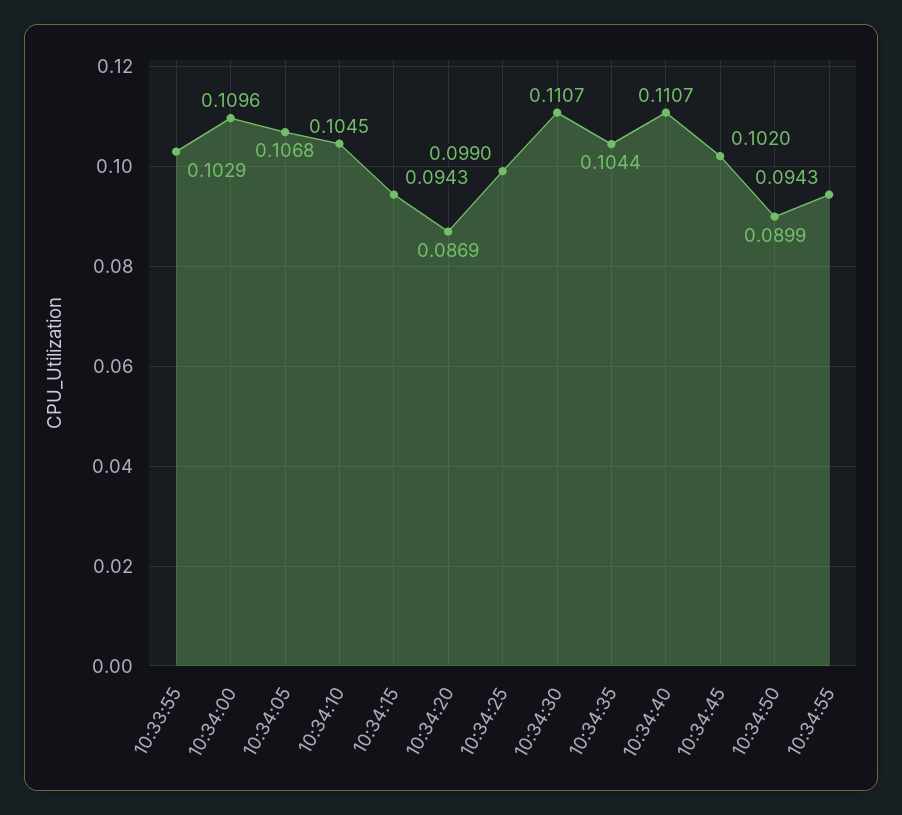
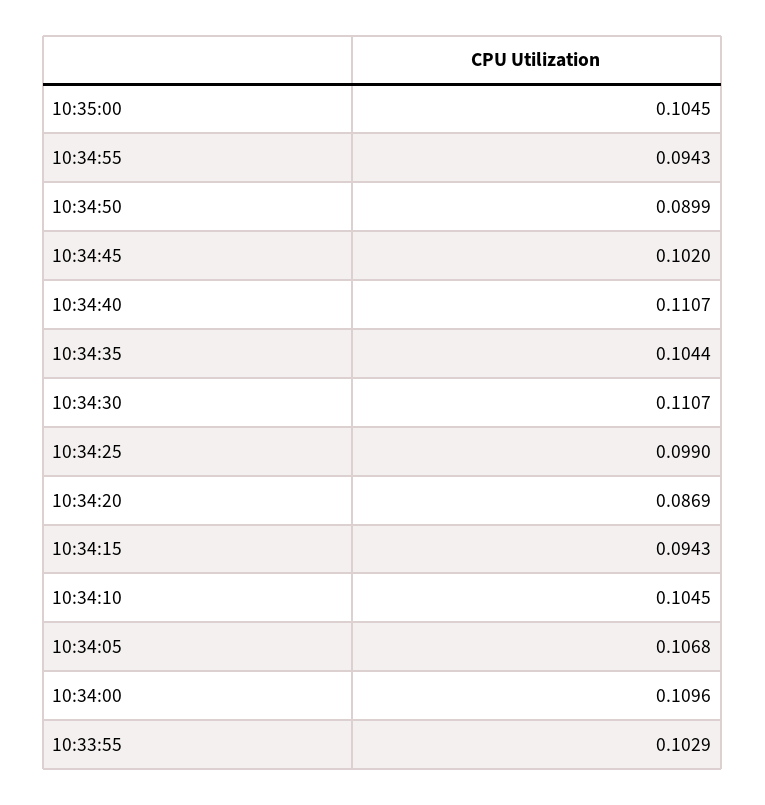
10:35:00: none -> 0.1045

